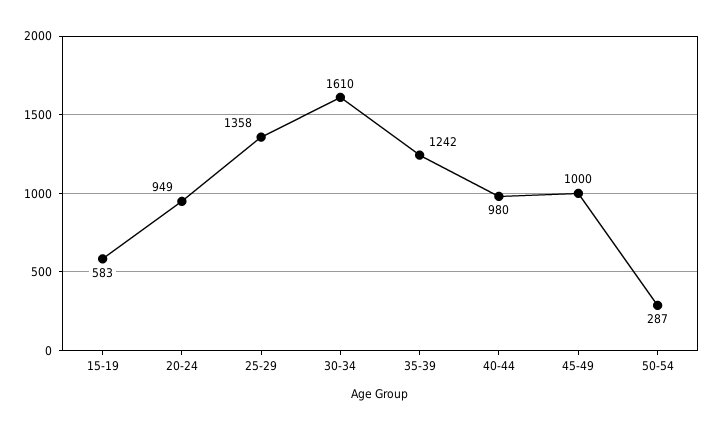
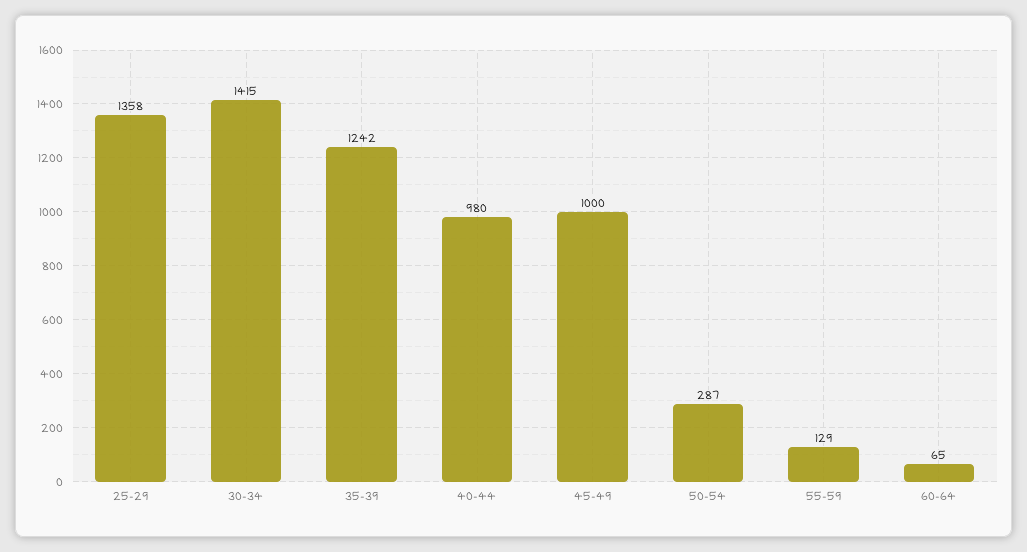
15-19: 583 -> none
20-24: 949 -> none
30-34: 1610 -> 1415
55-59: none -> 129
60-64: none -> 65

